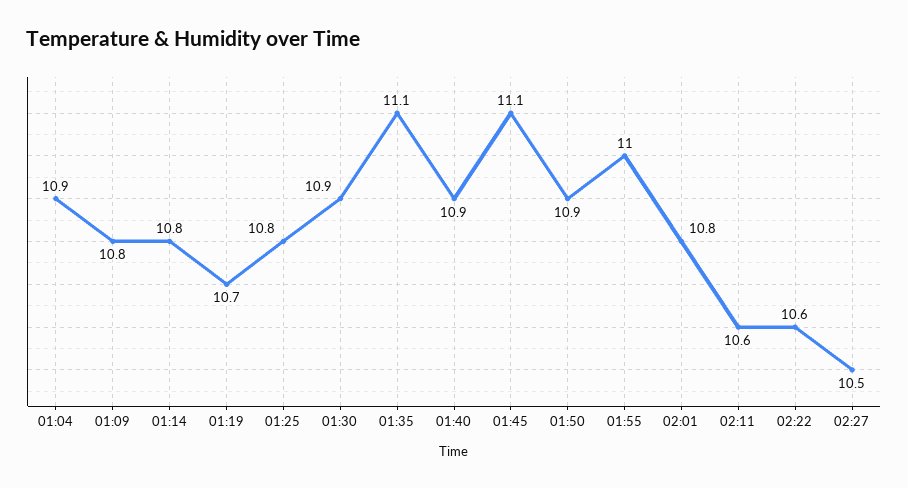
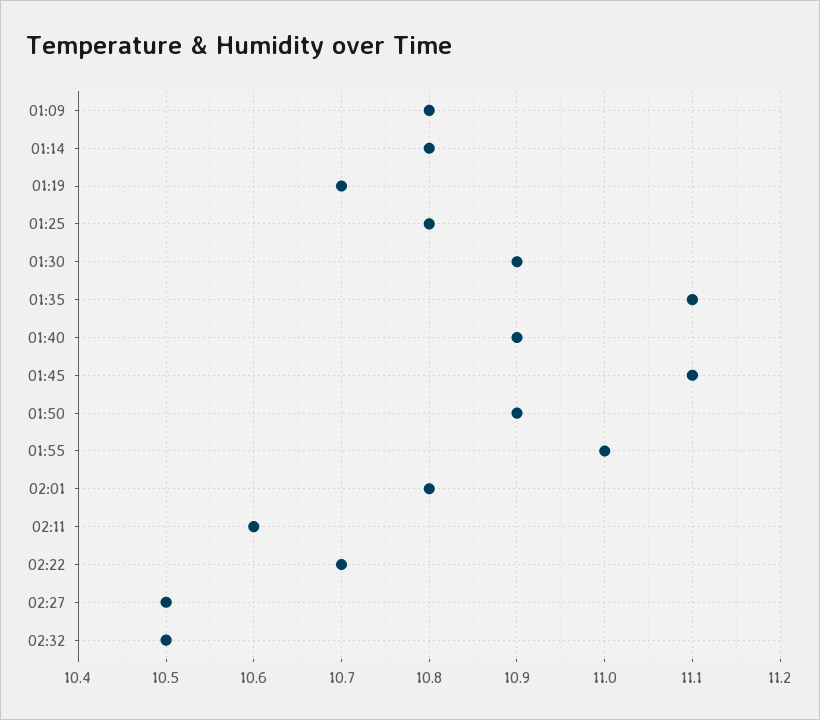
01:04: 10.9 -> none
02:22: 10.6 -> 10.7
02:32: none -> 10.5

